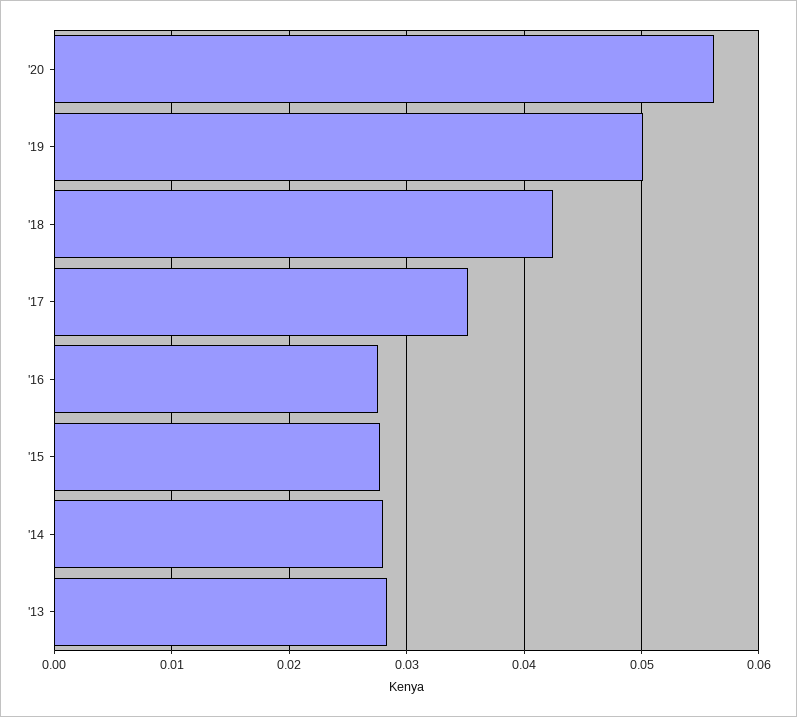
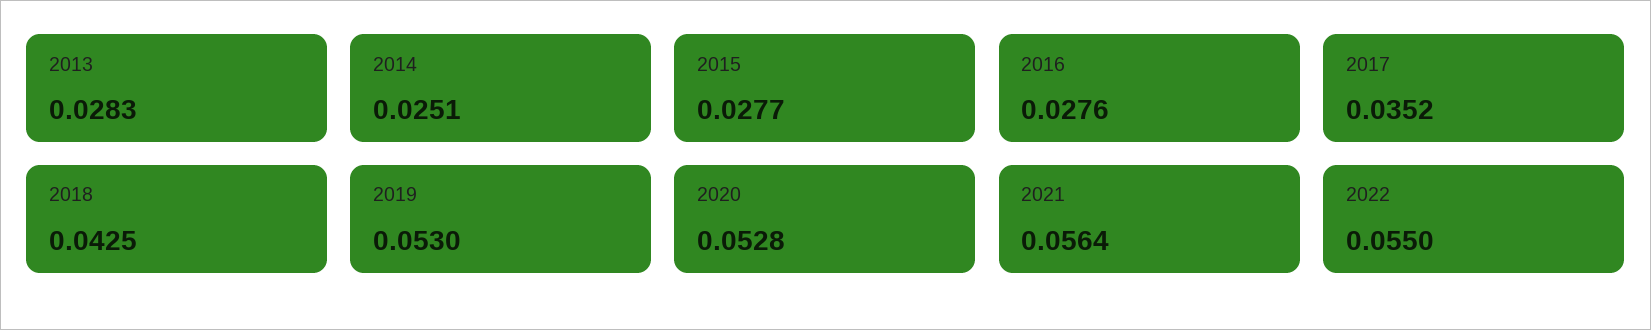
'20: 0.056 -> 0.0528
'19: 0.05 -> 0.053
'14: 0.028 -> 0.0251
2021: none -> 0.0564
2022: none -> 0.055

